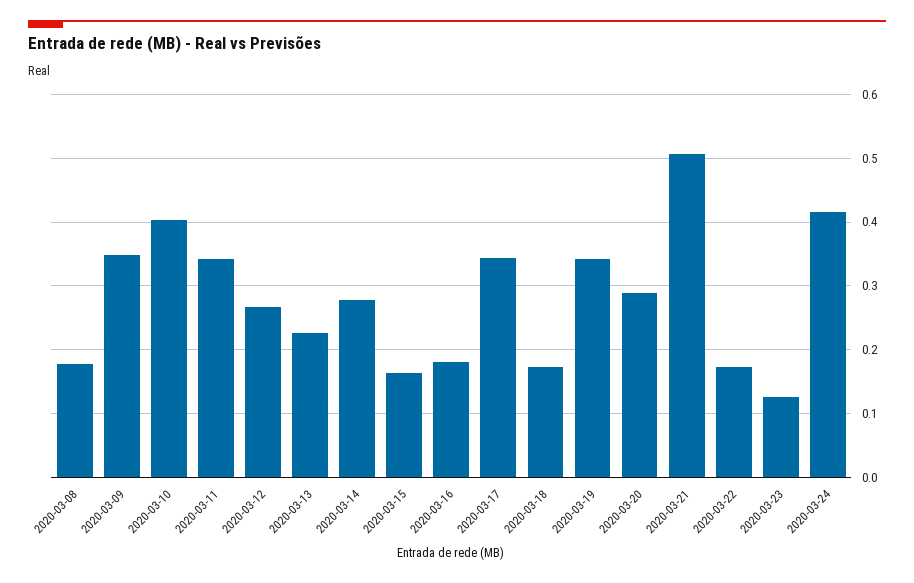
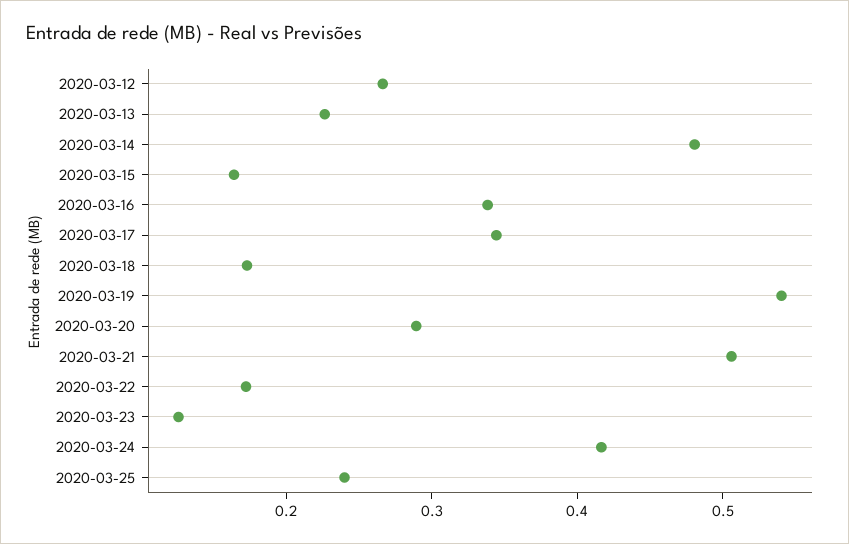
2020-03-08: 0.18 -> none
2020-03-09: 0.35 -> none
2020-03-10: 0.4 -> none
2020-03-11: 0.34 -> none
2020-03-14: 0.28 -> 0.48
2020-03-16: 0.18 -> 0.34
2020-03-19: 0.34 -> 0.54
2020-03-25: none -> 0.24

